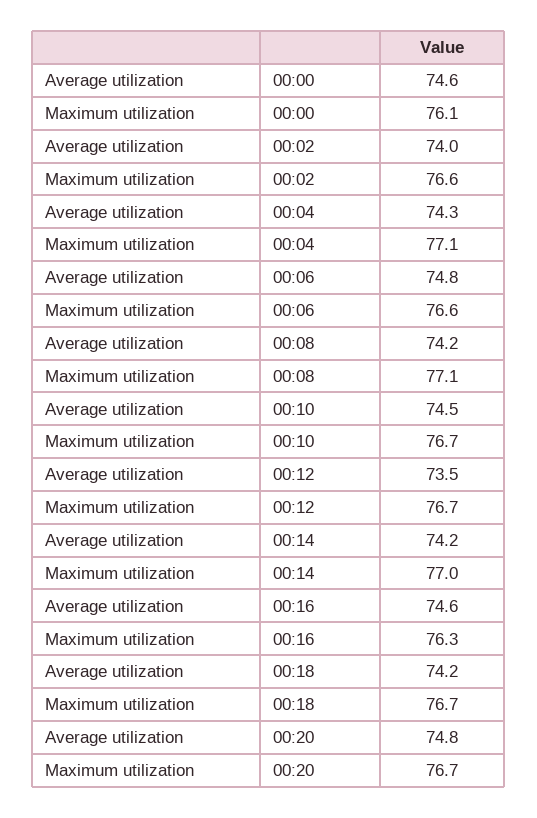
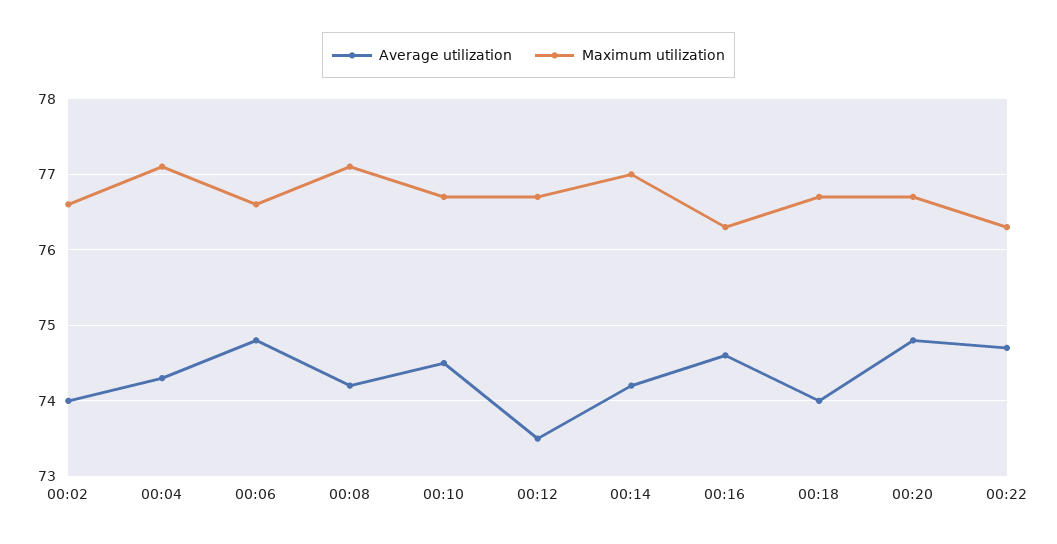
Average utilization, 00:00: 74.6 -> none
Maximum utilization, 00:00: 76.1 -> none
Average utilization, 00:18: 74.2 -> 74
Average utilization, 00:22: none -> 74.7
Maximum utilization, 00:22: none -> 76.3

